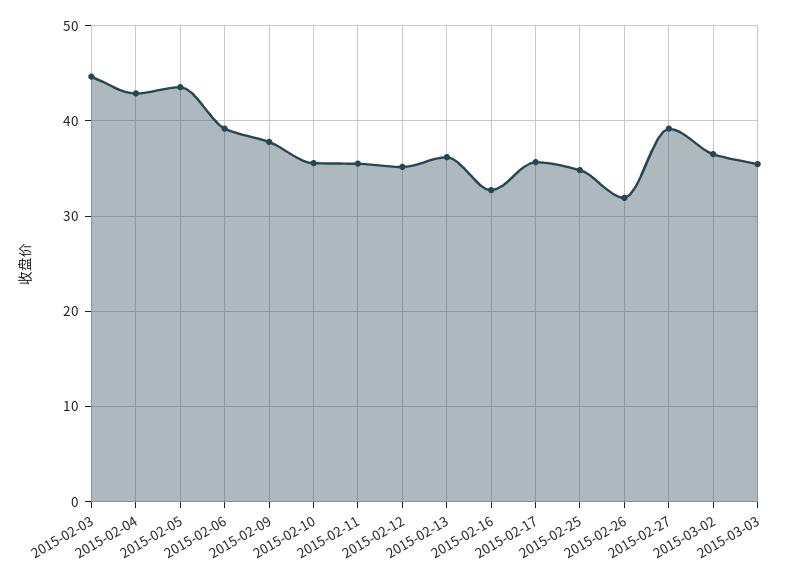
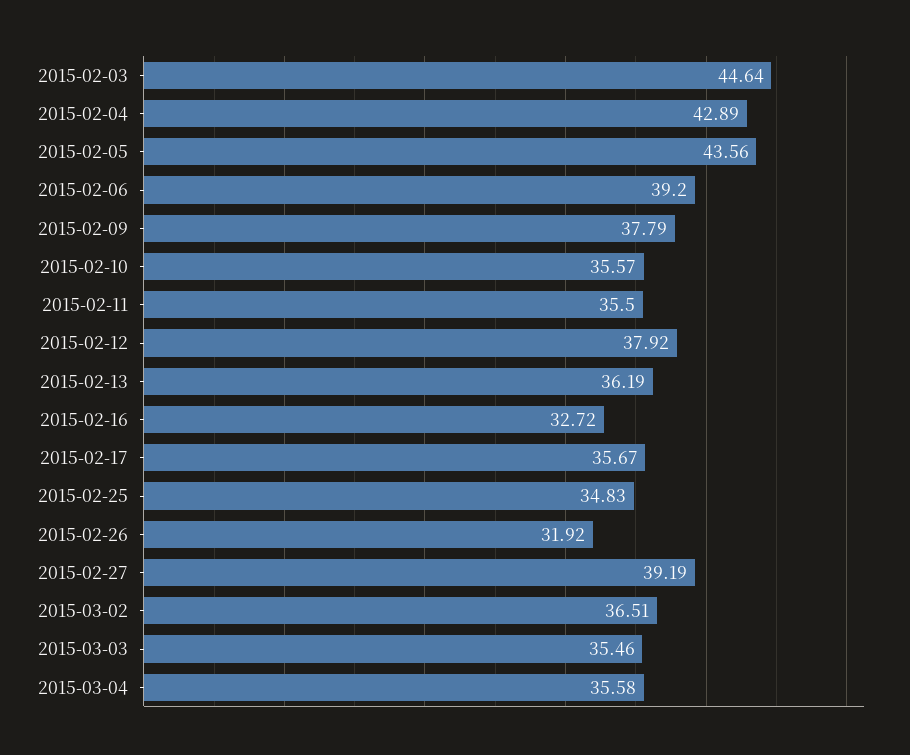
2015-02-12: 35 -> 37.92
2015-03-04: none -> 35.58

